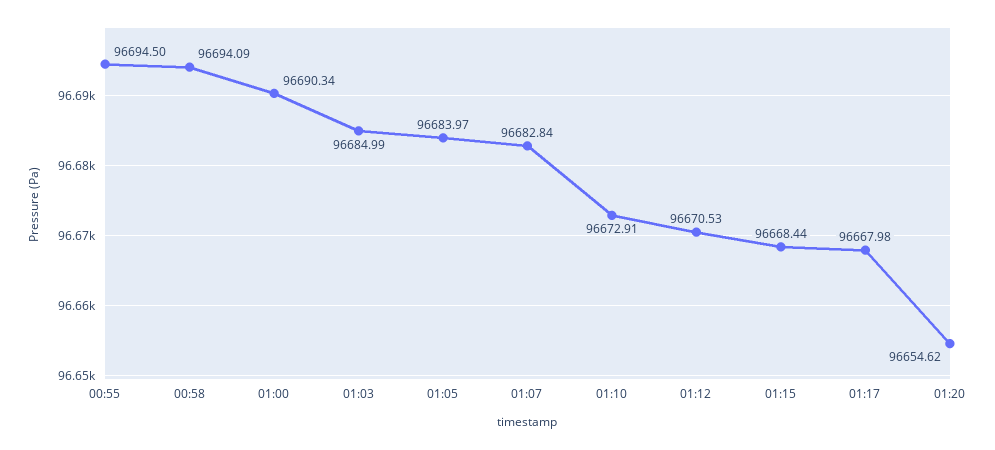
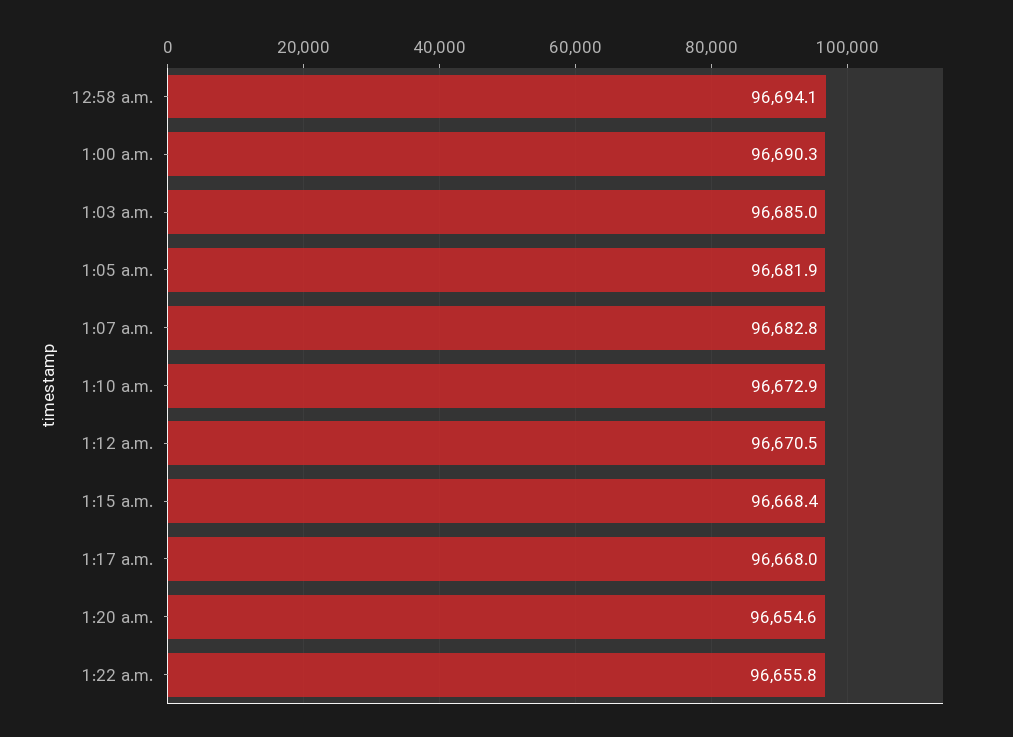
00:55: 96694.5 -> none
01:05: 96683.97 -> 96681.9
1:22 a.m.: none -> 96655.8

